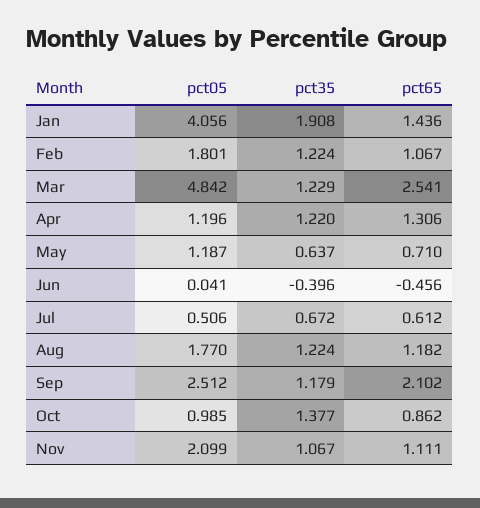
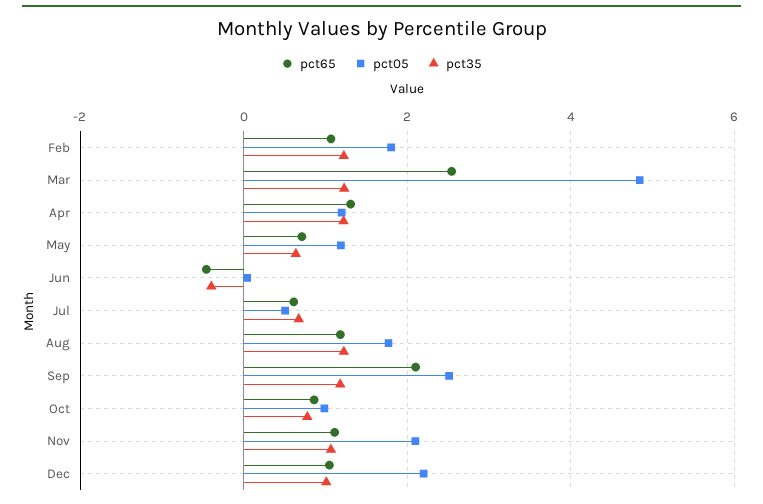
pct05, Jan: 4.056 -> none
pct35, Jan: 1.908 -> none
pct65, Jan: 1.436 -> none
pct35, Oct: 1.377 -> 0.8
pct65, Dec: none -> 1
pct05, Dec: none -> 2.2
pct35, Dec: none -> 1

